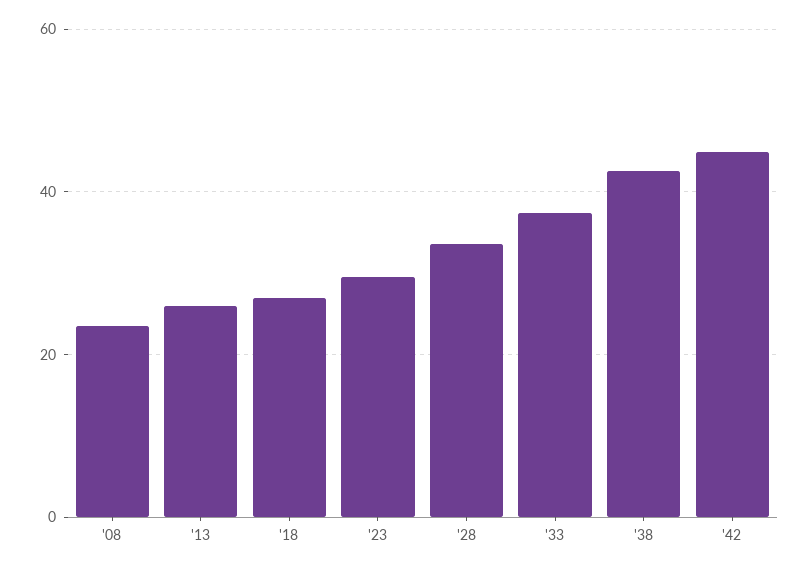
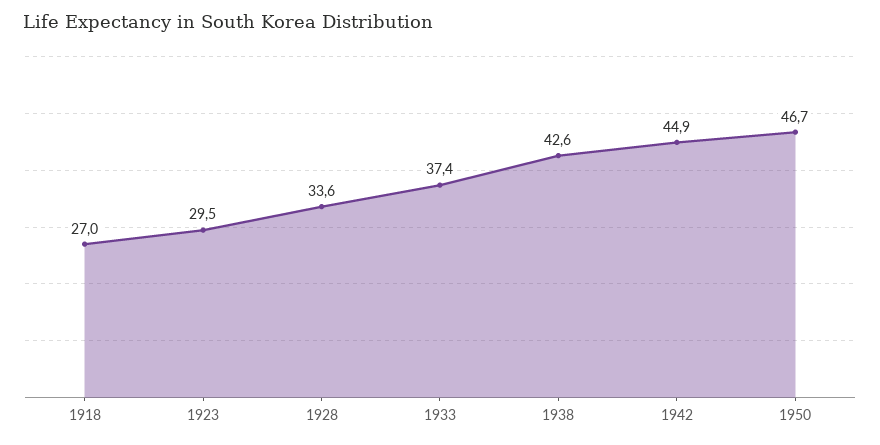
'08: 24 -> none
'13: 26 -> none
1950: none -> 46.7

